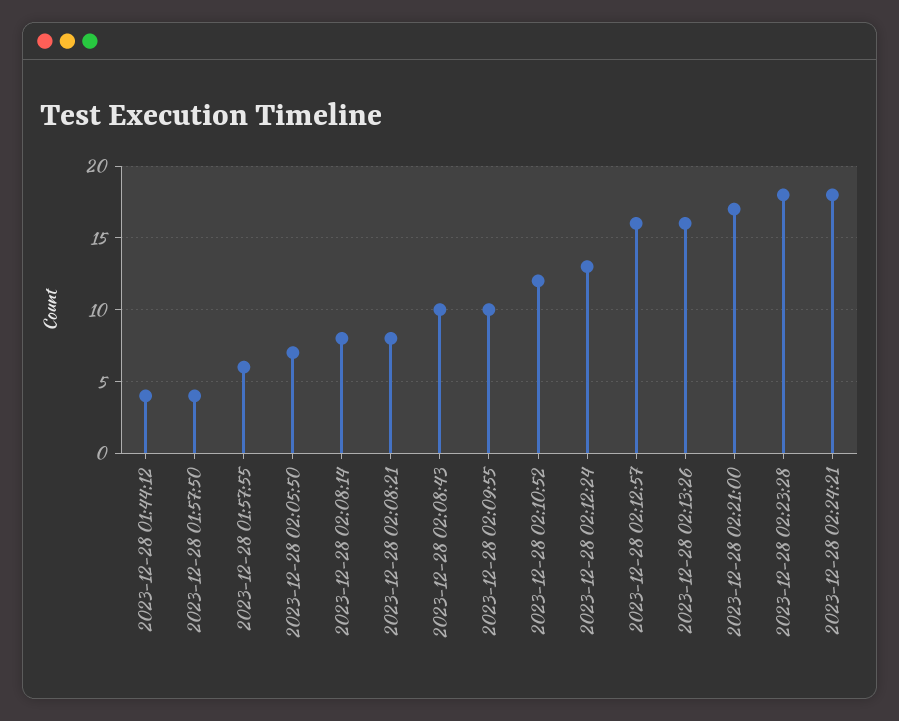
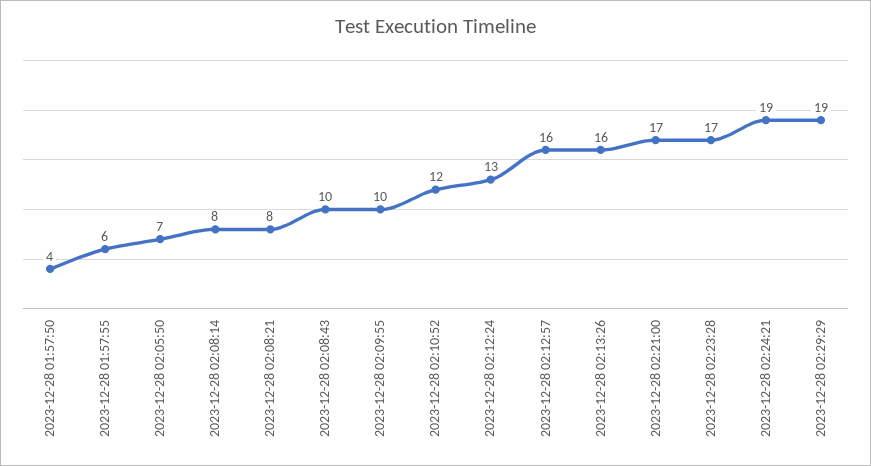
2023-12-28 01:44:12: 4 -> none
2023-12-28 02:23:28: 18 -> 17
2023-12-28 02:24:21: 18 -> 19
2023-12-28 02:29:29: none -> 19

